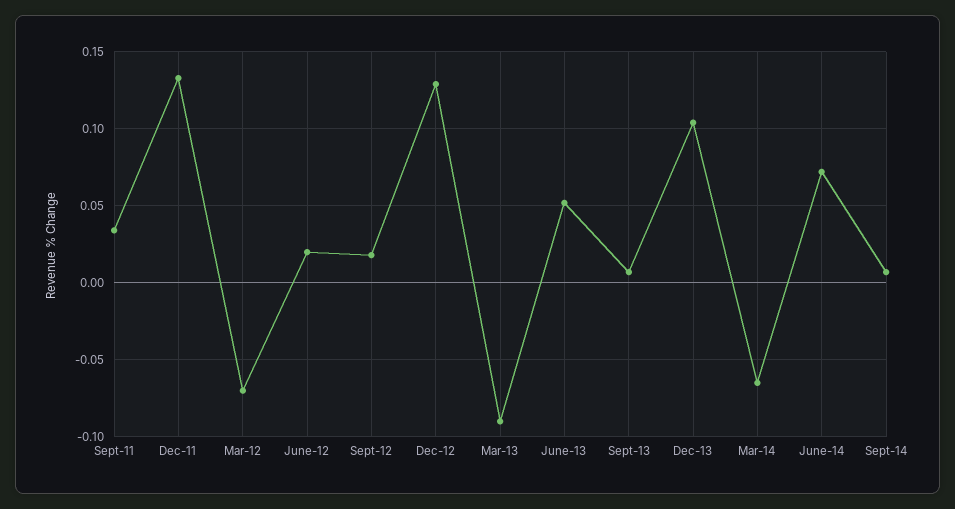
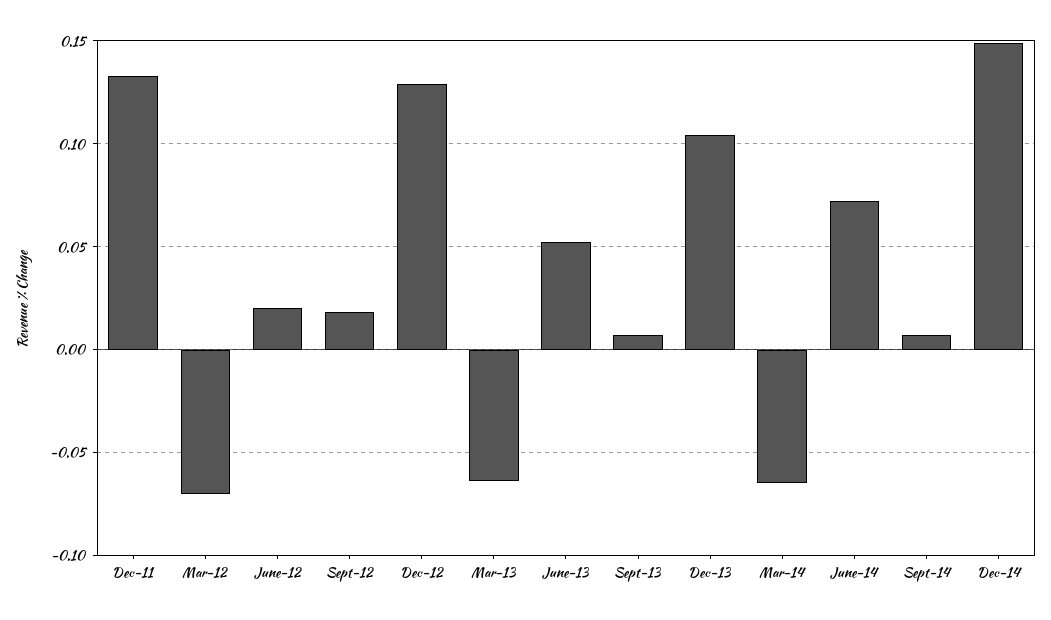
Sept-11: 0.035 -> none
Mar-13: -0.09 -> -0.065
Dec-14: none -> 0.15

